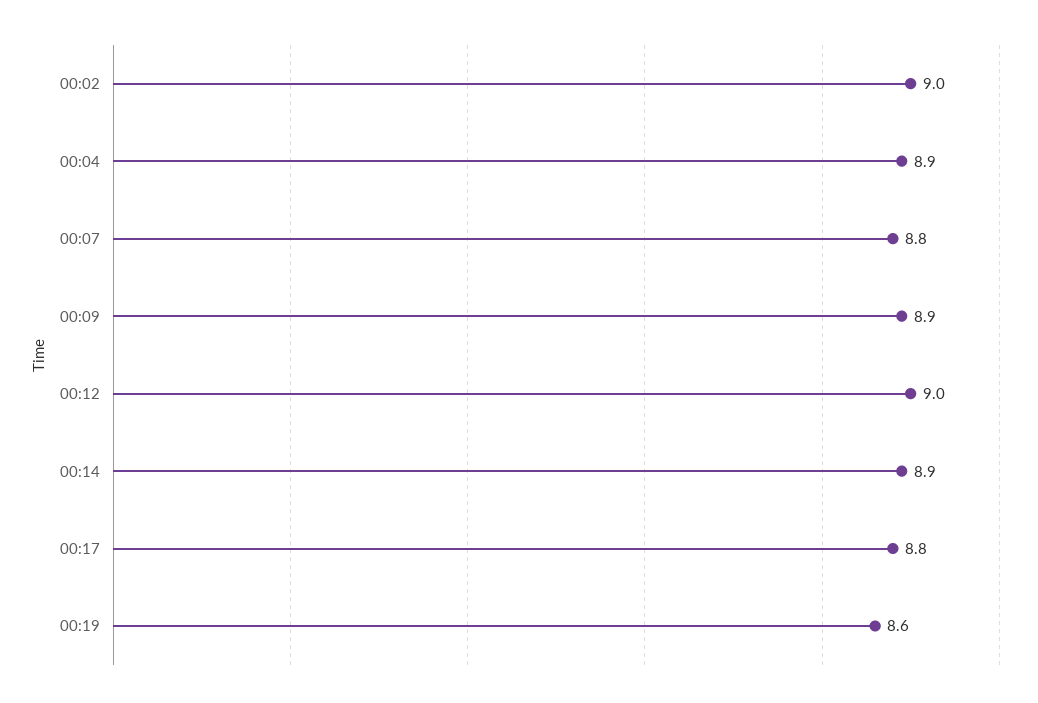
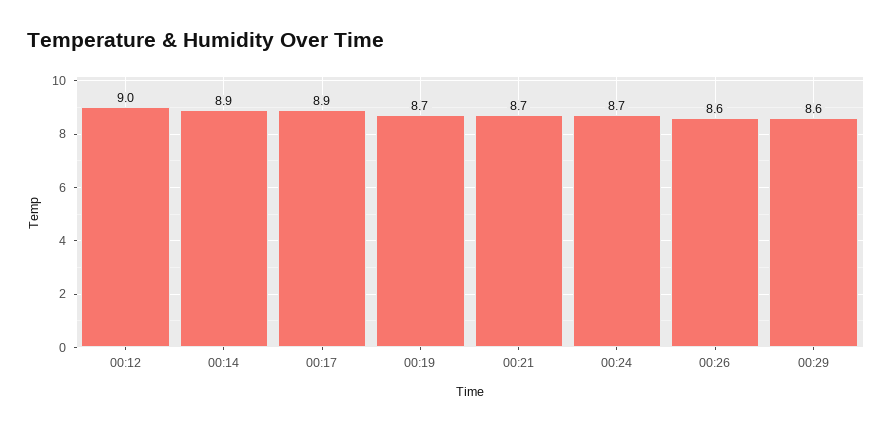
00:02: 9 -> none
00:04: 8.9 -> none
00:07: 8.8 -> none
00:09: 8.9 -> none
00:17: 8.8 -> 8.9
00:19: 8.6 -> 8.7
00:21: none -> 8.7
00:24: none -> 8.7
00:26: none -> 8.6
00:29: none -> 8.6

